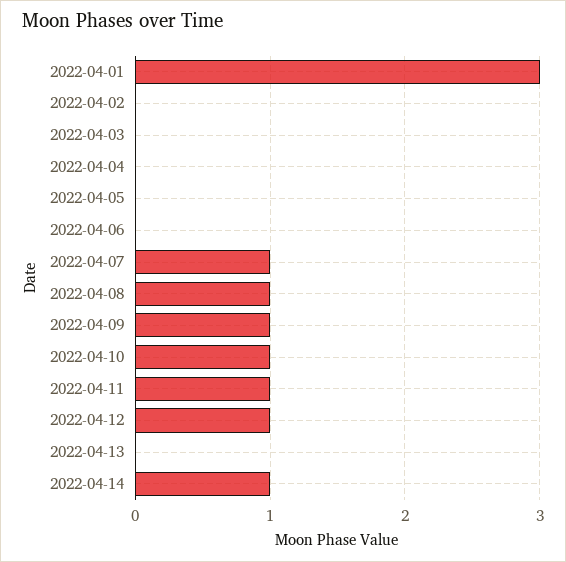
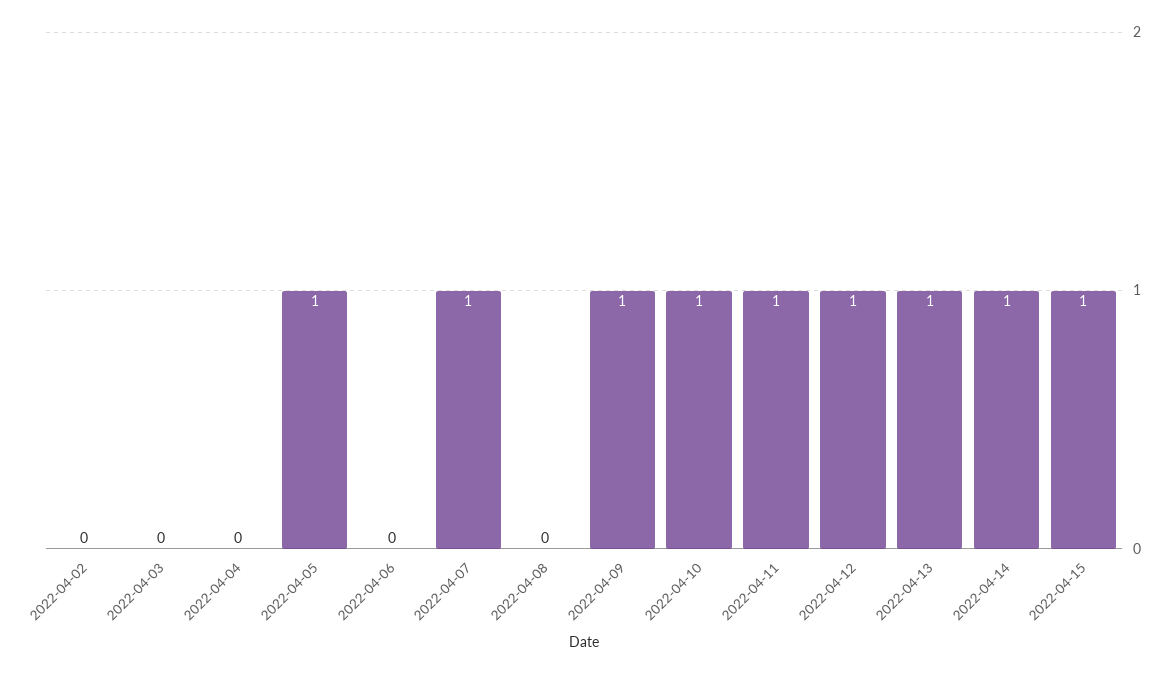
2022-04-01: 3 -> none
2022-04-05: 0 -> 1
2022-04-08: 1 -> 0
2022-04-13: 0 -> 1
2022-04-15: none -> 1

